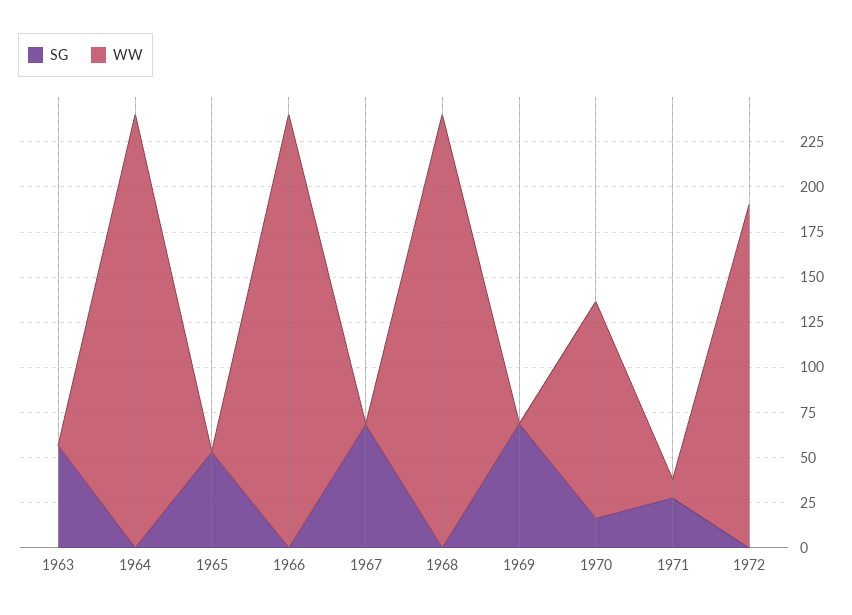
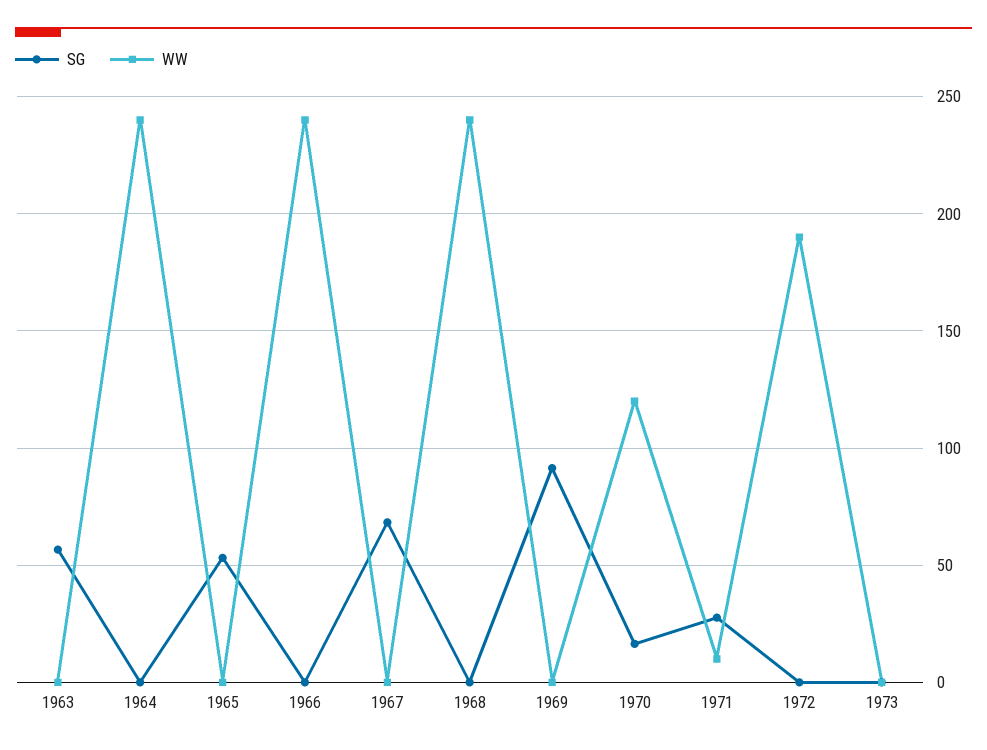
SG, 1969: 70 -> 90
SG, 1973: none -> 0
WW, 1973: none -> 0

